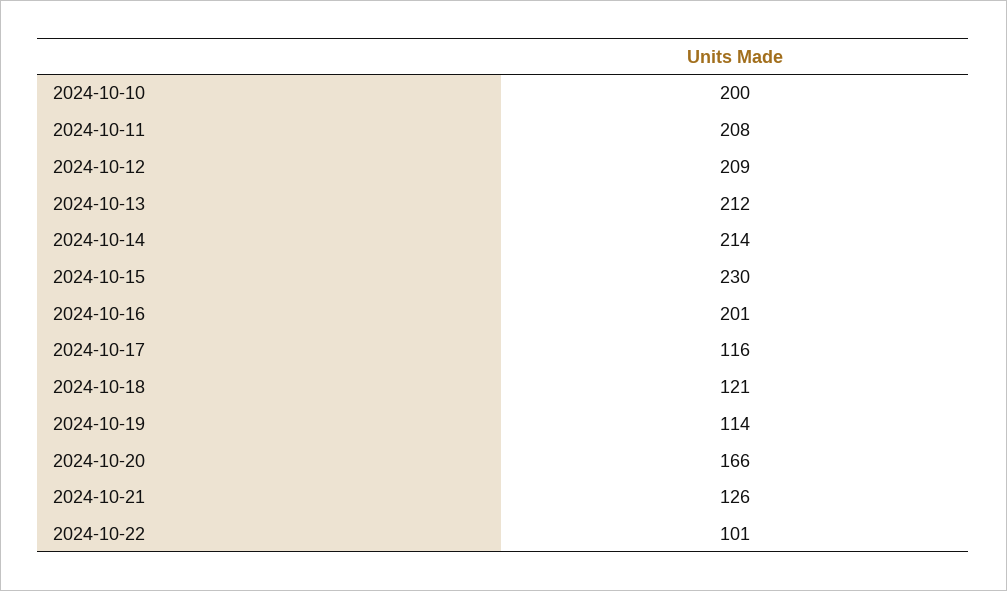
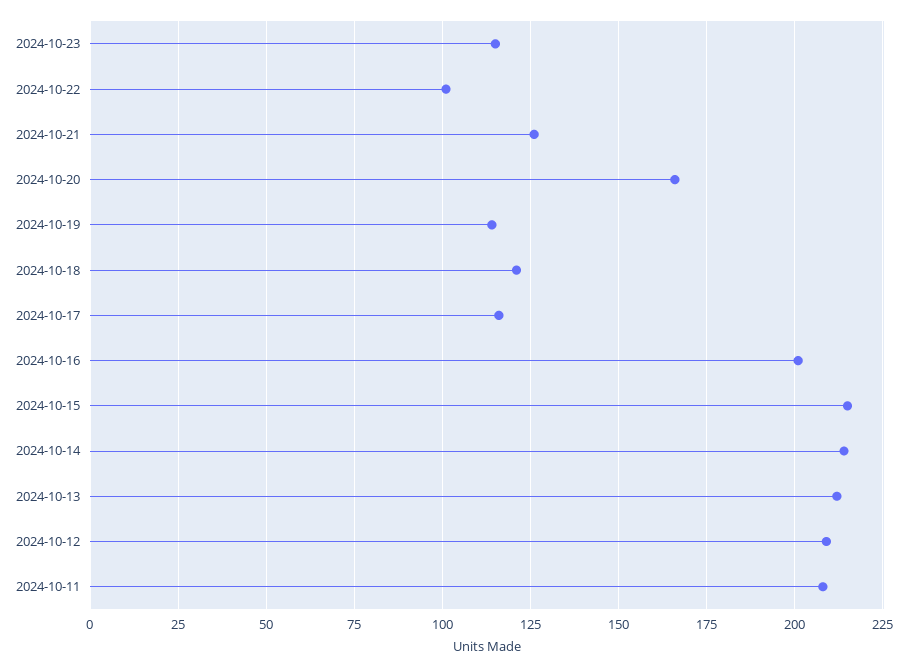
2024-10-10: 200 -> none
2024-10-15: 230 -> 215
2024-10-23: none -> 115

